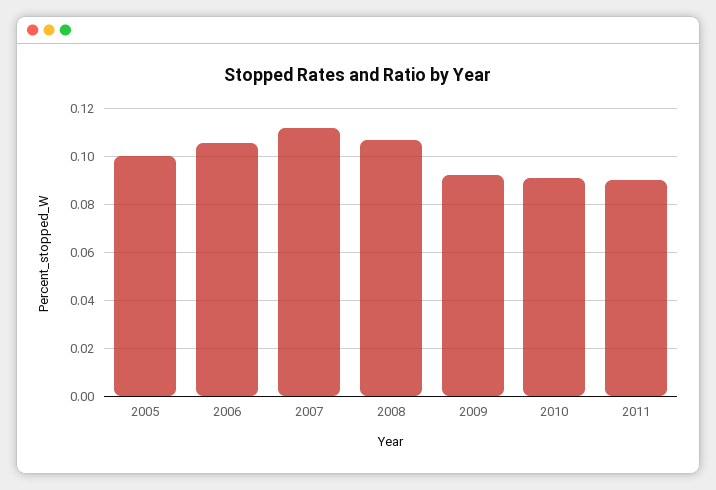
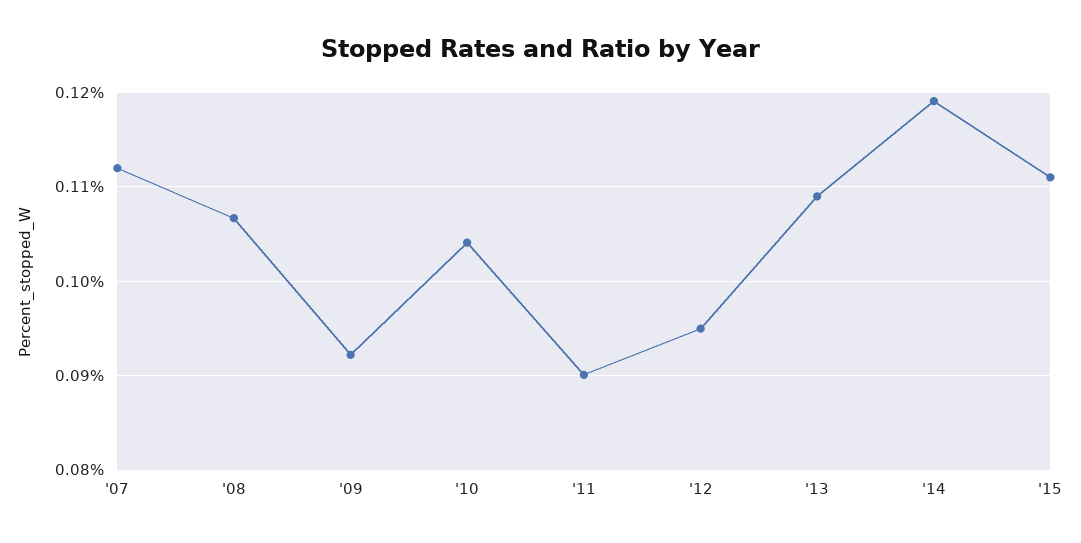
2005: 0.1 -> none
2006: 0.105 -> none
2010: 0.09 -> 0.104
'12: none -> 0.095
'13: none -> 0.109
'14: none -> 0.119
'15: none -> 0.111

